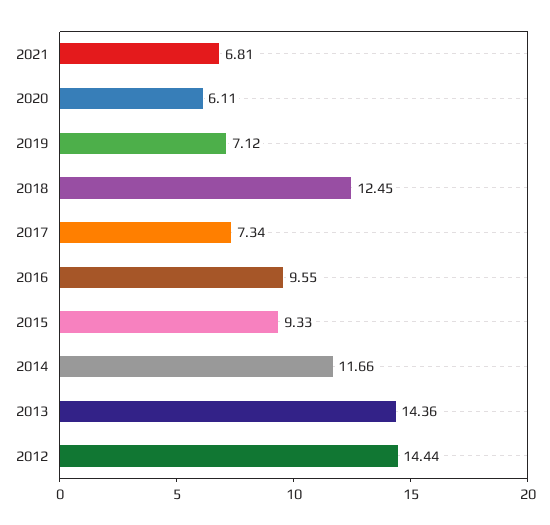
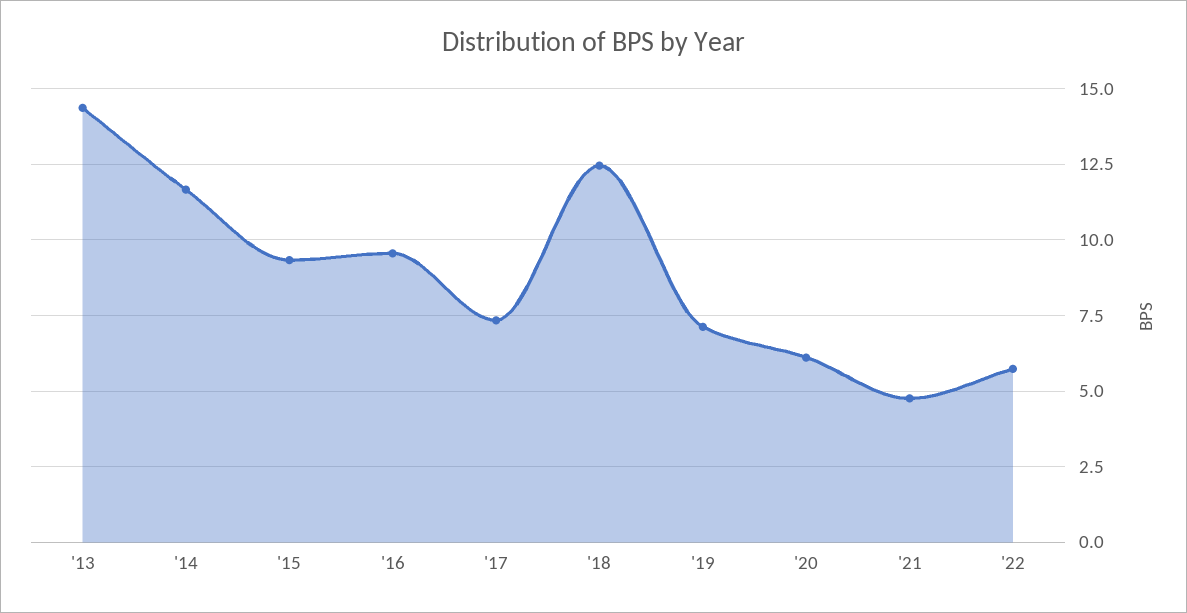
2021: 6.81 -> 4.75
2012: 14.44 -> none
'22: none -> 5.75

